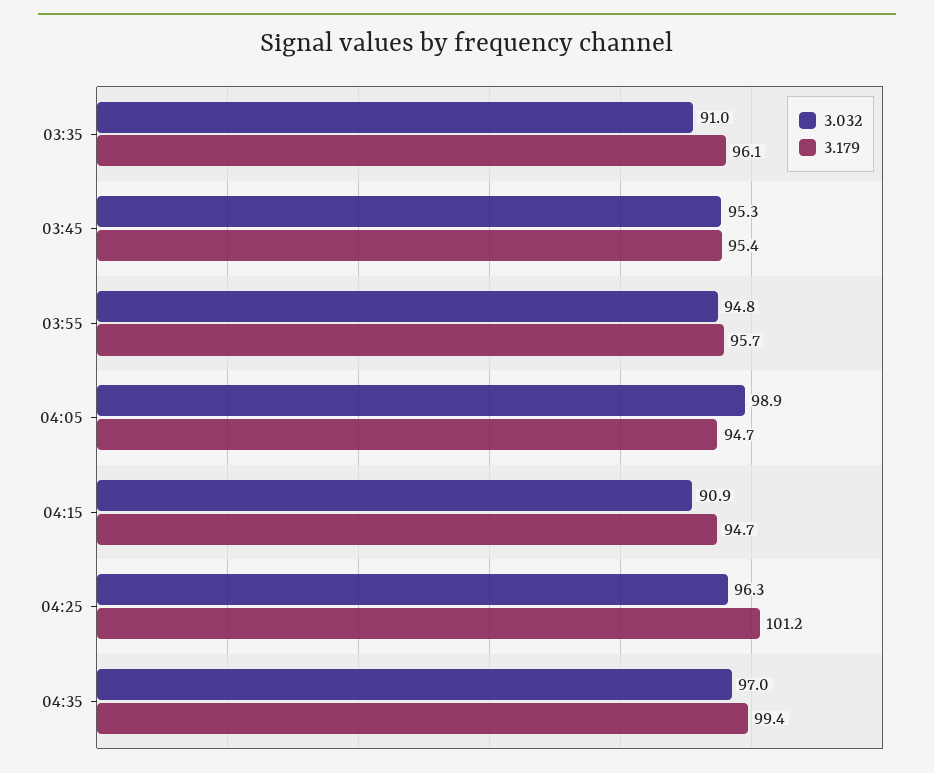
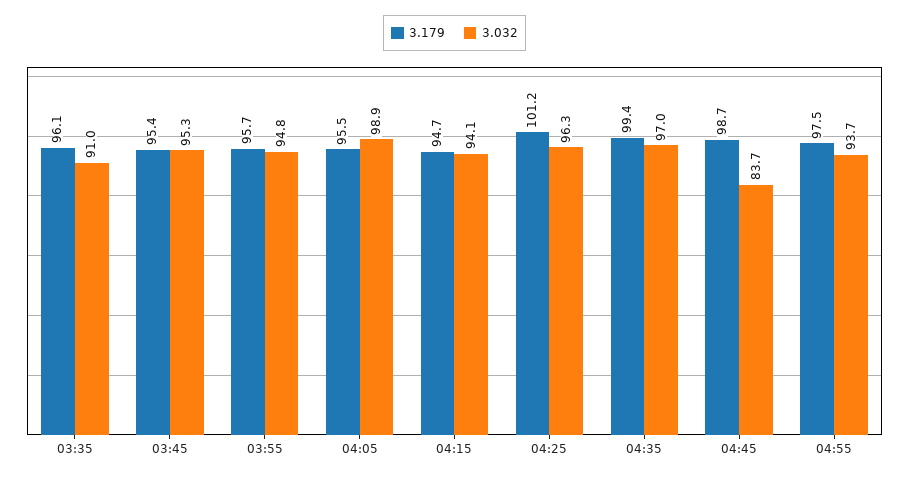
3.179, 04:05: 94.7 -> 95.5
3.032, 04:15: 90.9 -> 94.1
3.179, 04:45: none -> 98.7
3.032, 04:45: none -> 83.7
3.179, 04:55: none -> 97.5
3.032, 04:55: none -> 93.7

